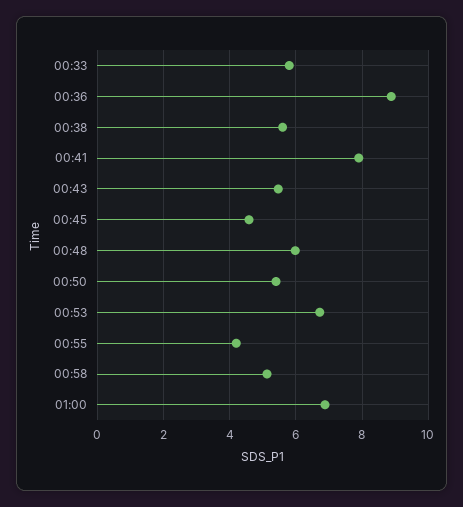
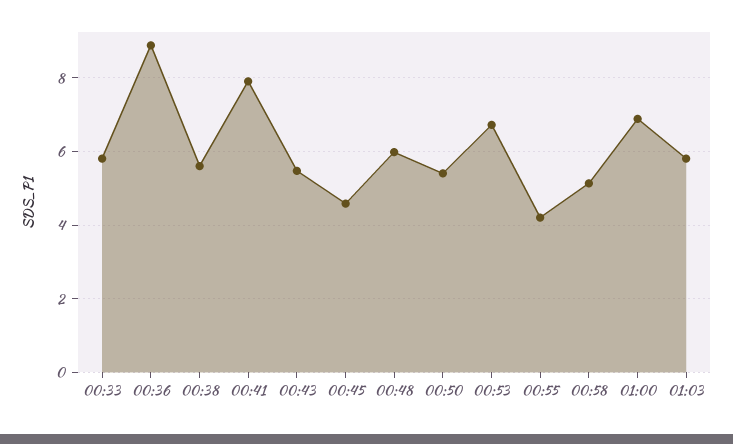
01:03: none -> 5.8

